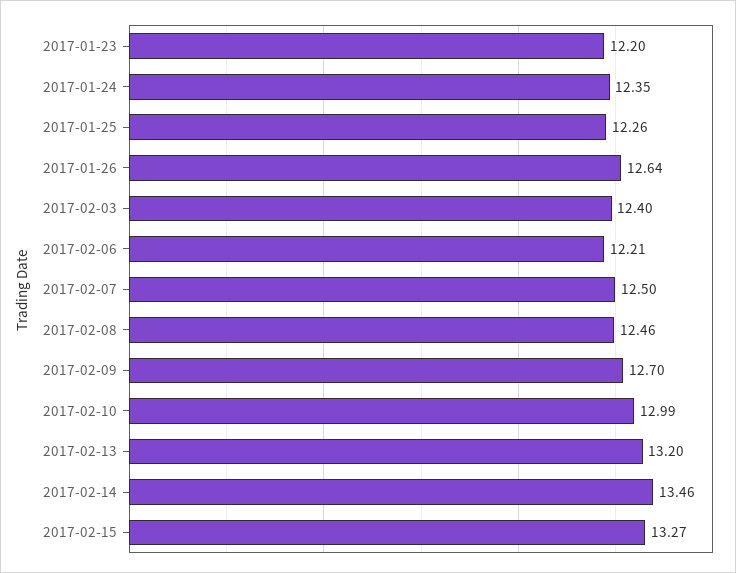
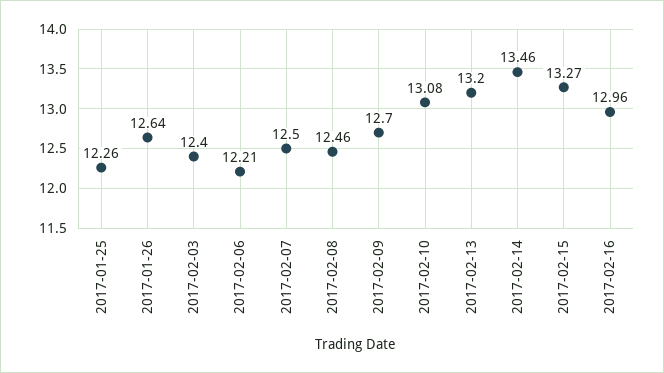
2017-01-23: 12.2 -> none
2017-01-24: 12.35 -> none
2017-02-10: 12.99 -> 13.08
2017-02-16: none -> 12.96

